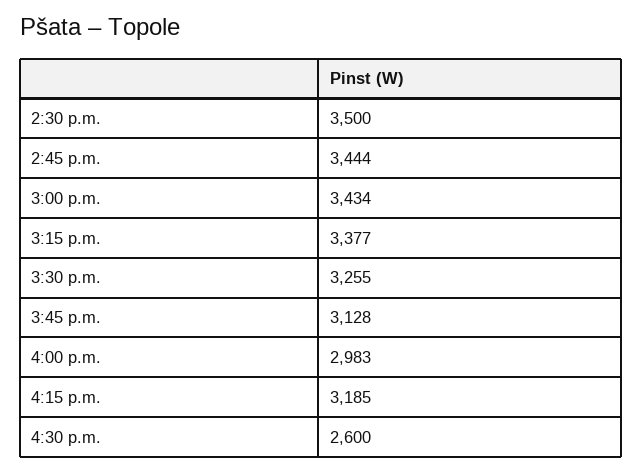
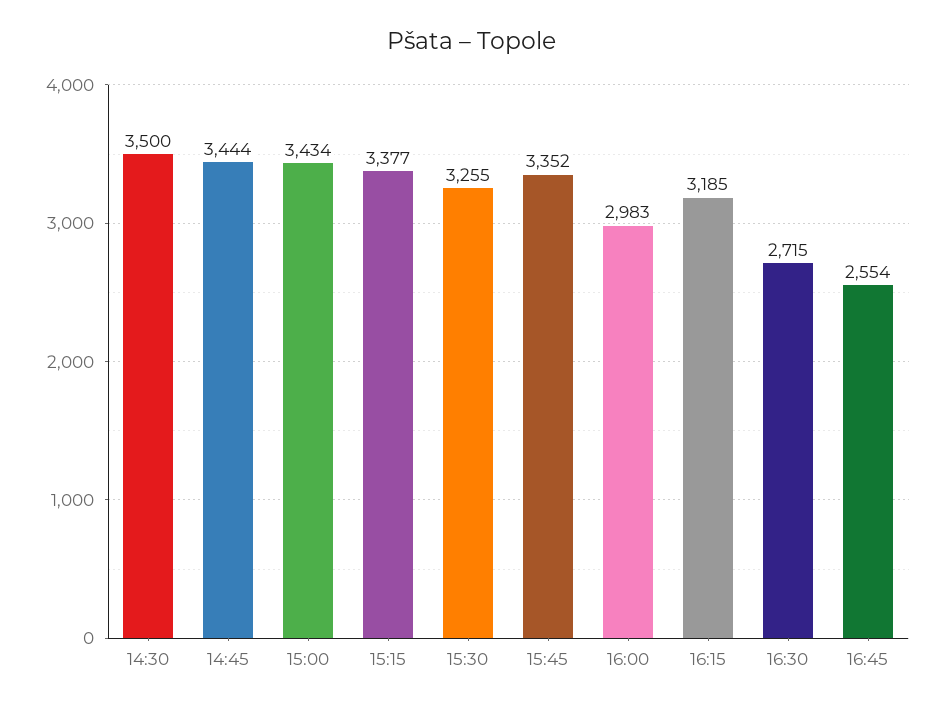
3:45 p.m.: 3128 -> 3352
4:30 p.m.: 2600 -> 2715
16:45: none -> 2554

